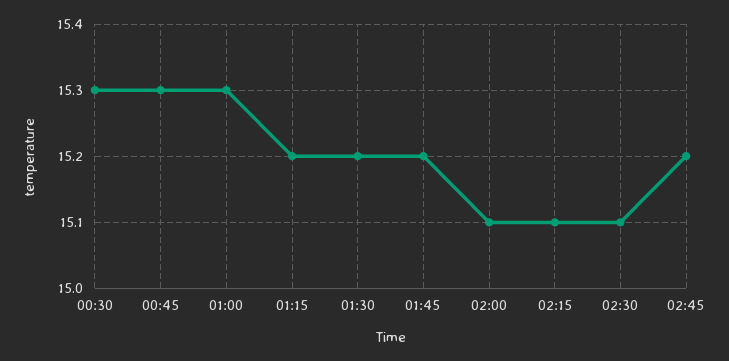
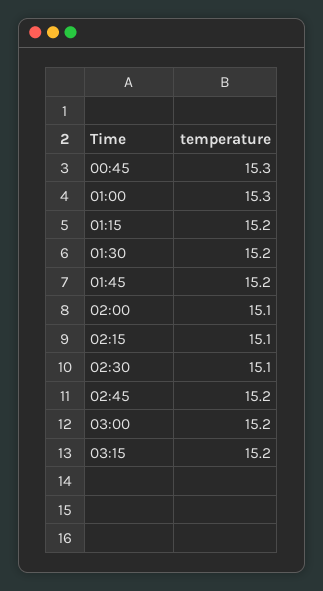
00:30: 15.3 -> none
03:00: none -> 15.2
03:15: none -> 15.2

